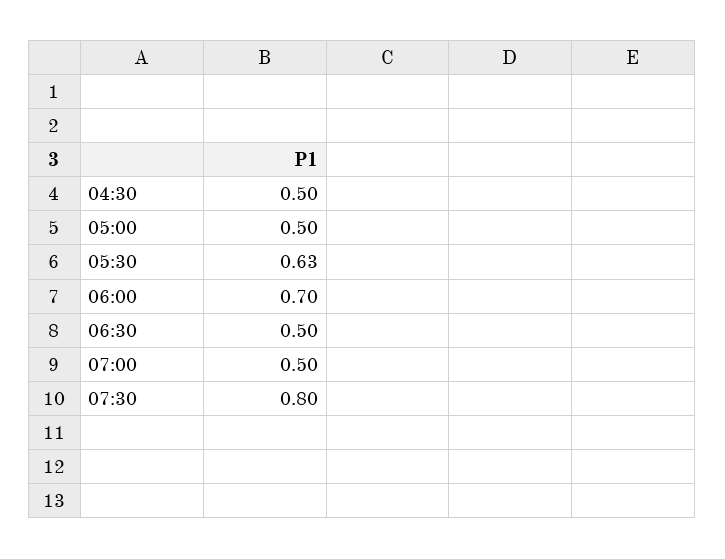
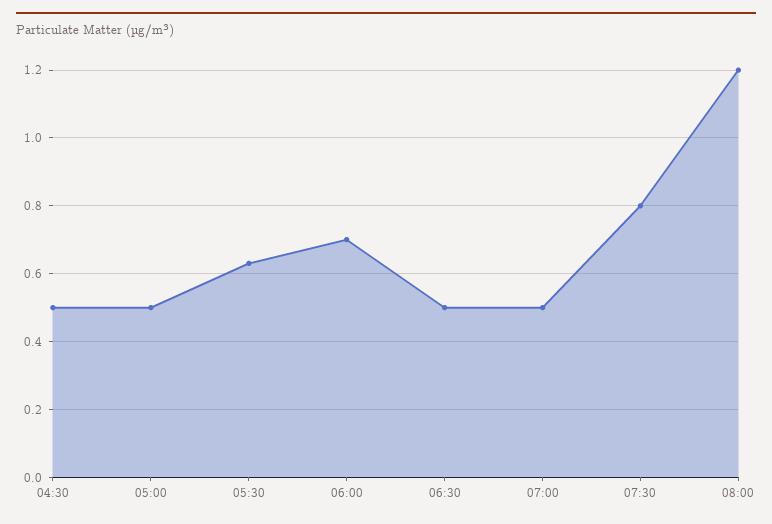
08:00: none -> 1.2

